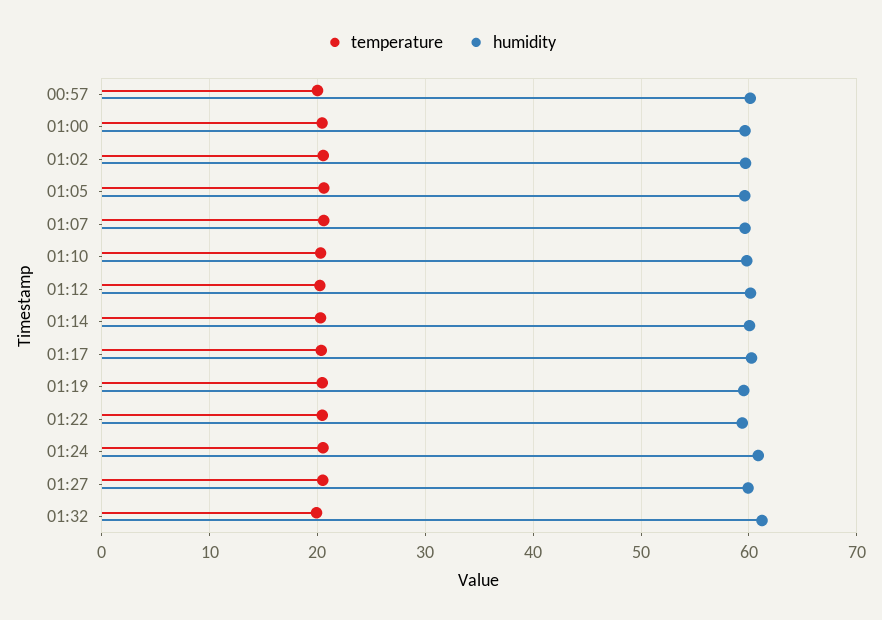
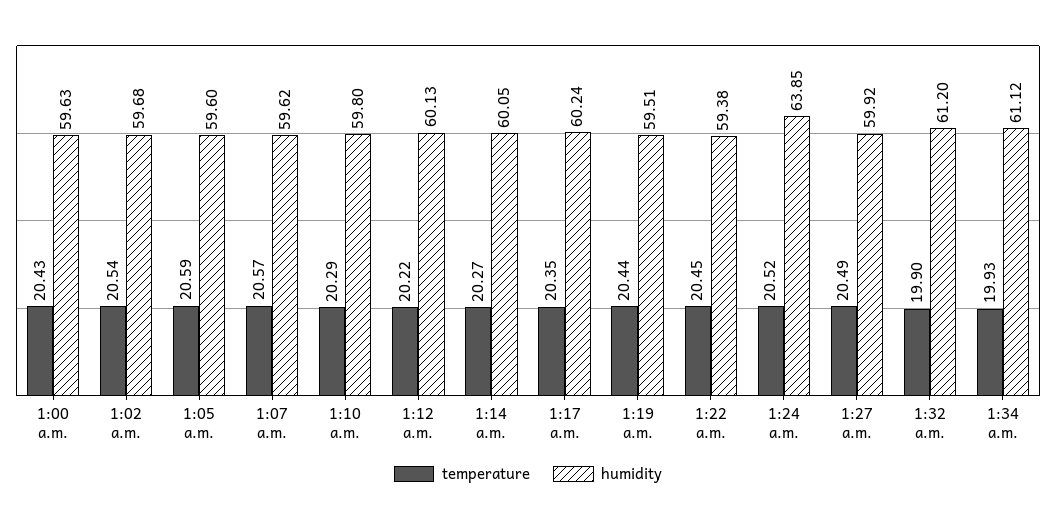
temperature, 00:57: 20 -> none
humidity, 00:57: 60 -> none
humidity, 01:24: 61 -> 63.85
temperature, 1:34 a.m.: none -> 19.93
humidity, 1:34 a.m.: none -> 61.12

